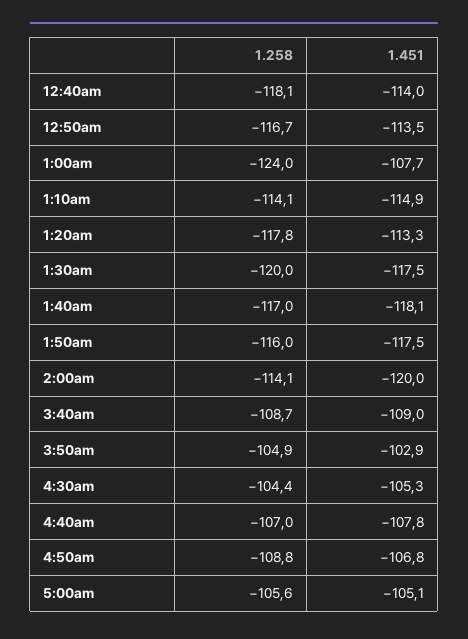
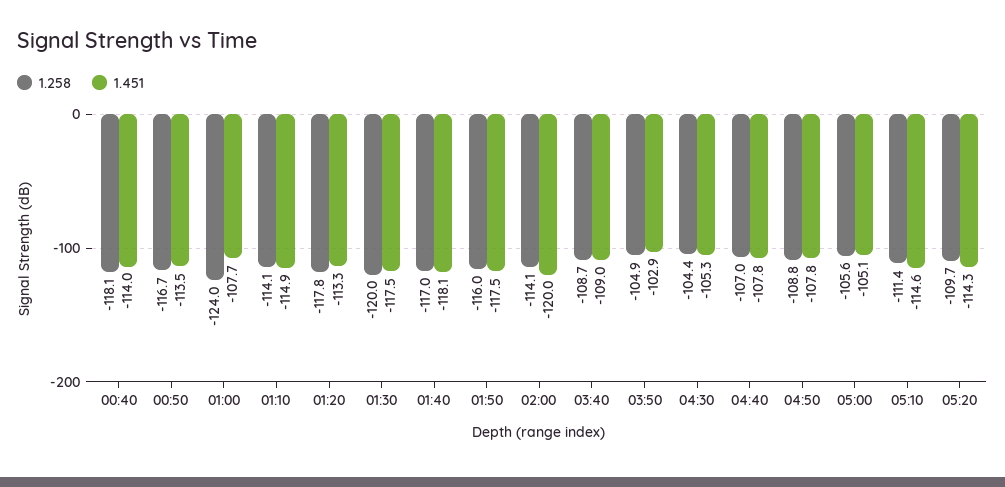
1.451, 4:50am: -106.8 -> -107.8
1.258, 05:10: none -> -111.4
1.451, 05:10: none -> -114.6
1.258, 05:20: none -> -109.7
1.451, 05:20: none -> -114.3

